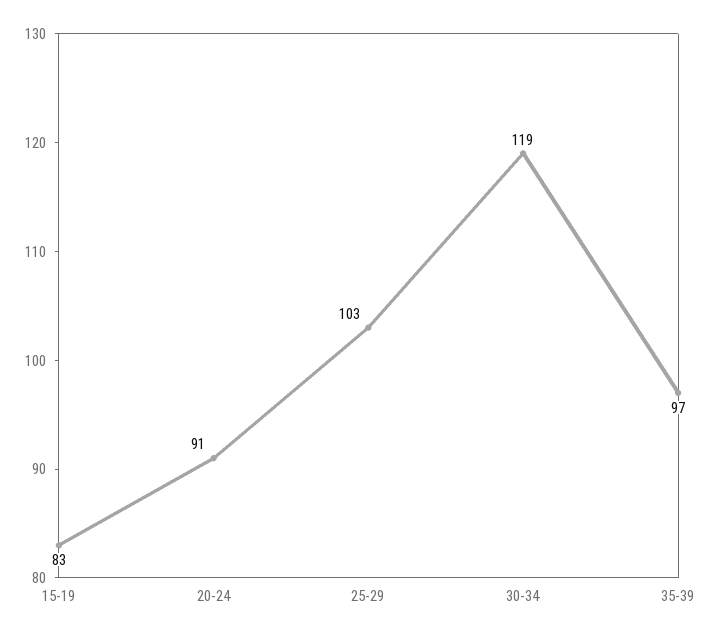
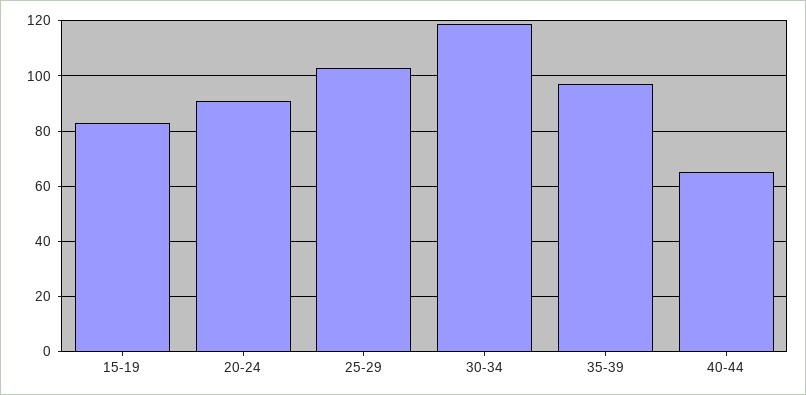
40-44: none -> 65

